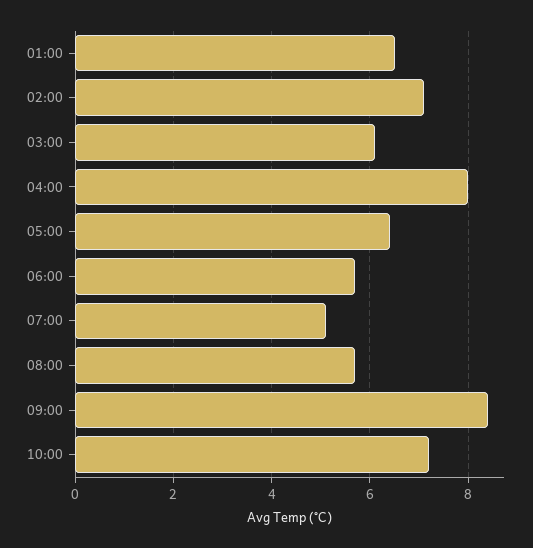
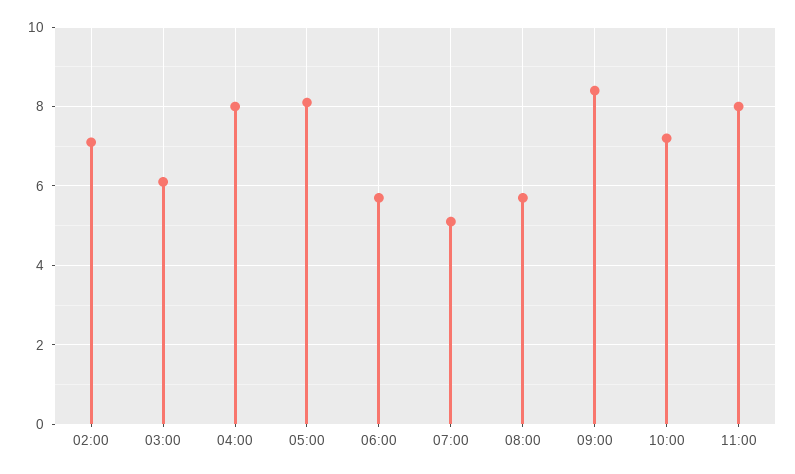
01:00: 6.5 -> none
05:00: 6.5 -> 8
11:00: none -> 8

